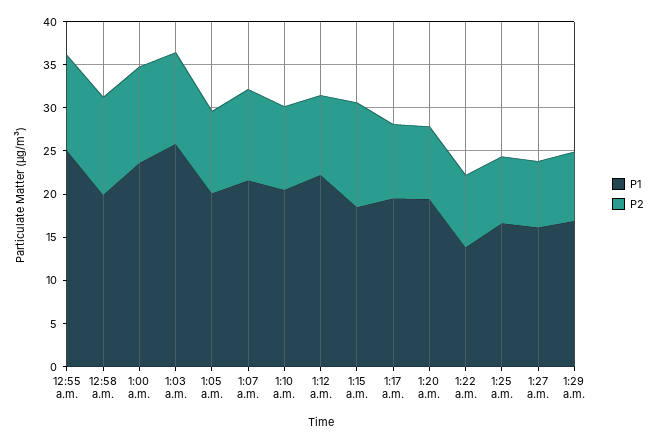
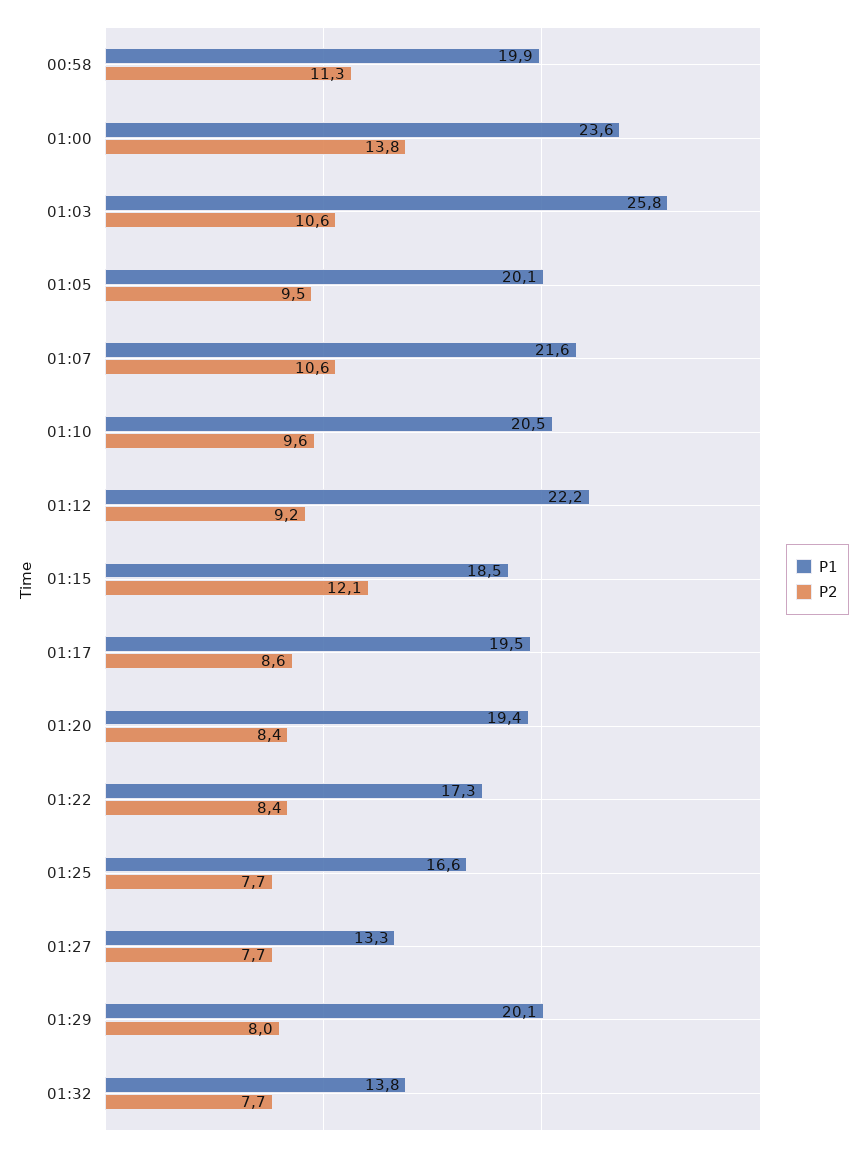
P1, 12:55 a.m.: 25 -> none
P2, 12:55 a.m.: 11 -> none
P2, 1:00 a.m.: 11 -> 13.8
P1, 1:22 a.m.: 14 -> 17.3
P1, 1:27 a.m.: 16 -> 13.3
P1, 1:29 a.m.: 17 -> 20.1
P1, 01:32: none -> 13.8
P2, 01:32: none -> 7.7

